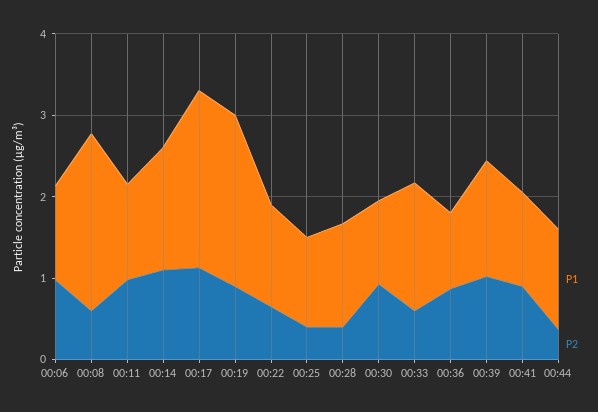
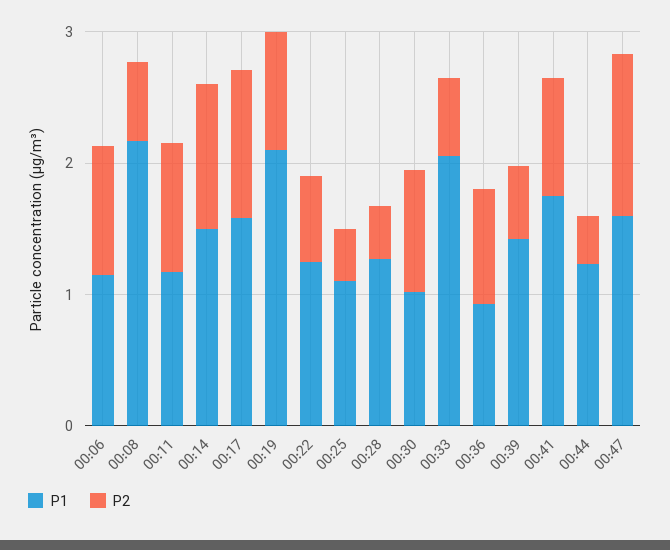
P1, 00:17: 2.2 -> 1.6
P1, 00:33: 1.6 -> 2
P2, 00:39: 1 -> 0.6
P1, 00:41: 1.2 -> 1.8
P1, 00:47: none -> 1.6
P2, 00:47: none -> 1.2

